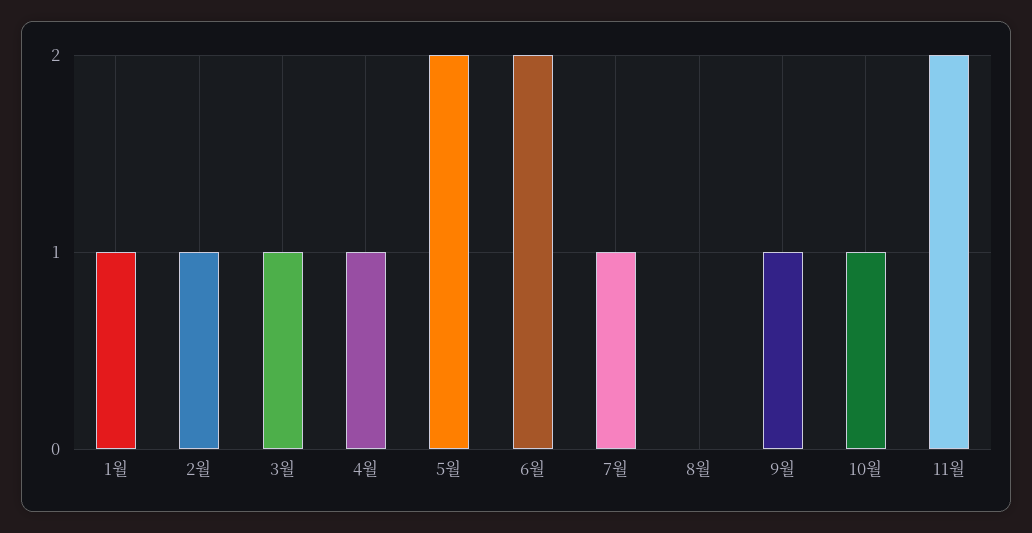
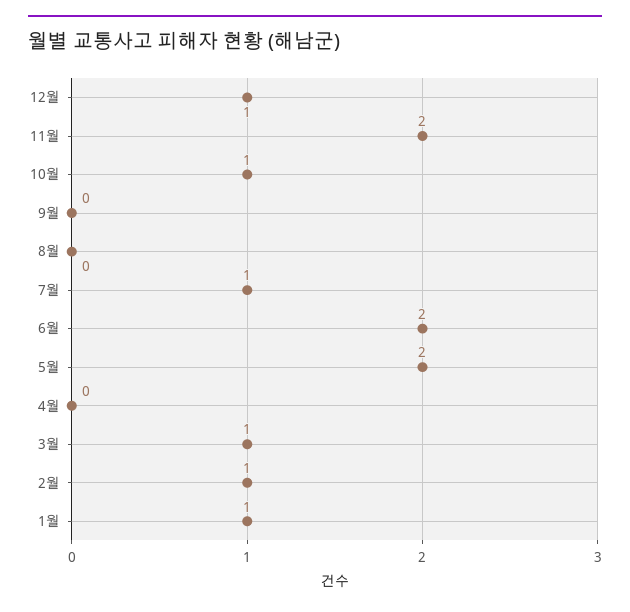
4월: 1 -> 0
9월: 1 -> 0
12월: none -> 1

